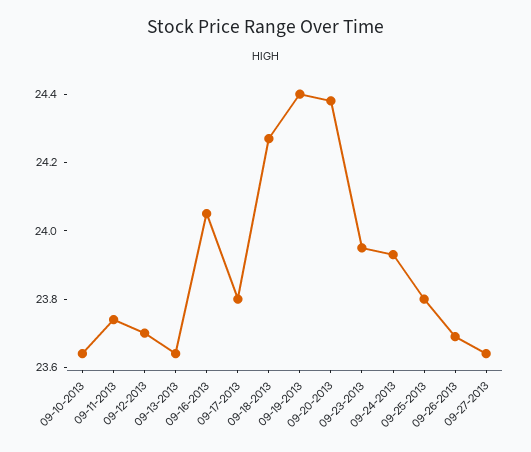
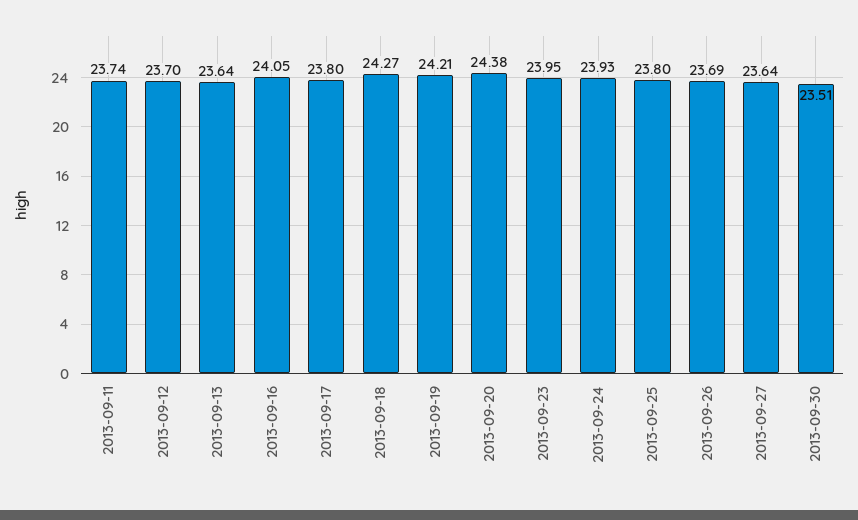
09-10-2013: 23.65 -> none
09-19-2013: 24.4 -> 24.21
2013-09-30: none -> 23.51

